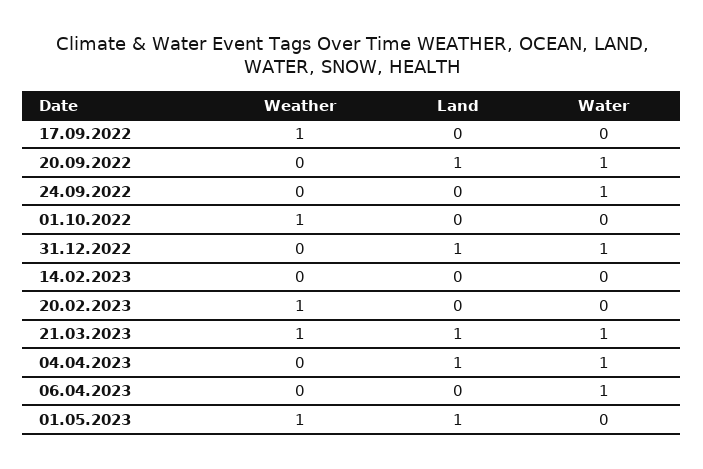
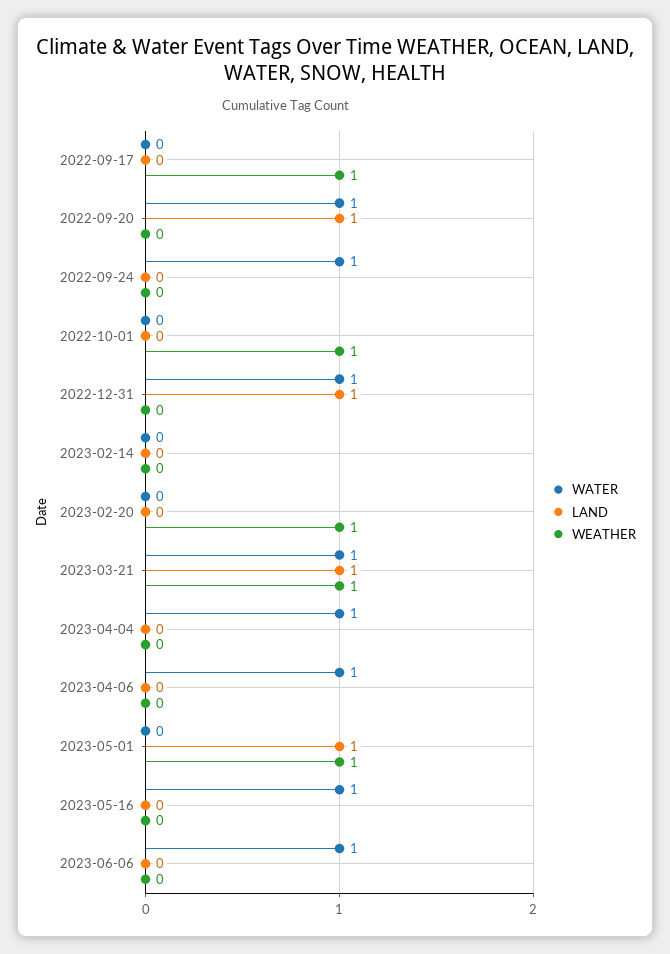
Land, 04.04.2023: 1 -> 0
Water, 2023-05-16: none -> 1
Land, 2023-05-16: none -> 0
Weather, 2023-05-16: none -> 0
Water, 2023-06-06: none -> 1
Land, 2023-06-06: none -> 0
Weather, 2023-06-06: none -> 0

